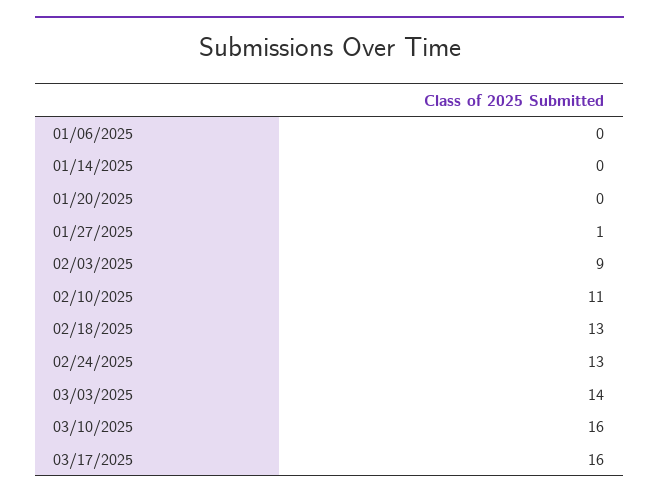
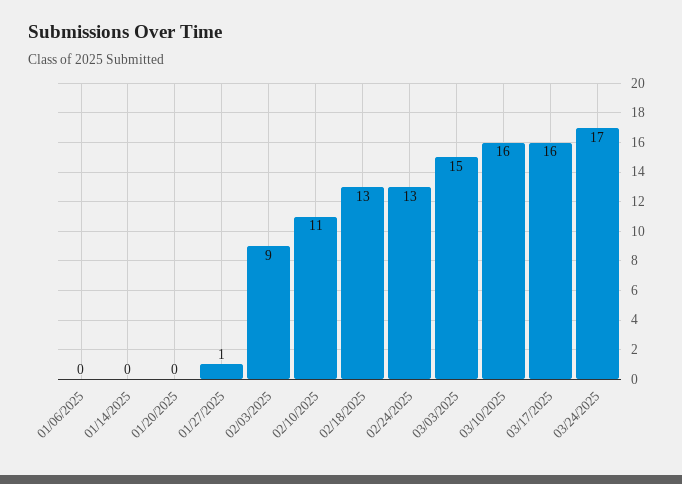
03/03/2025: 14 -> 15
03/24/2025: none -> 17

